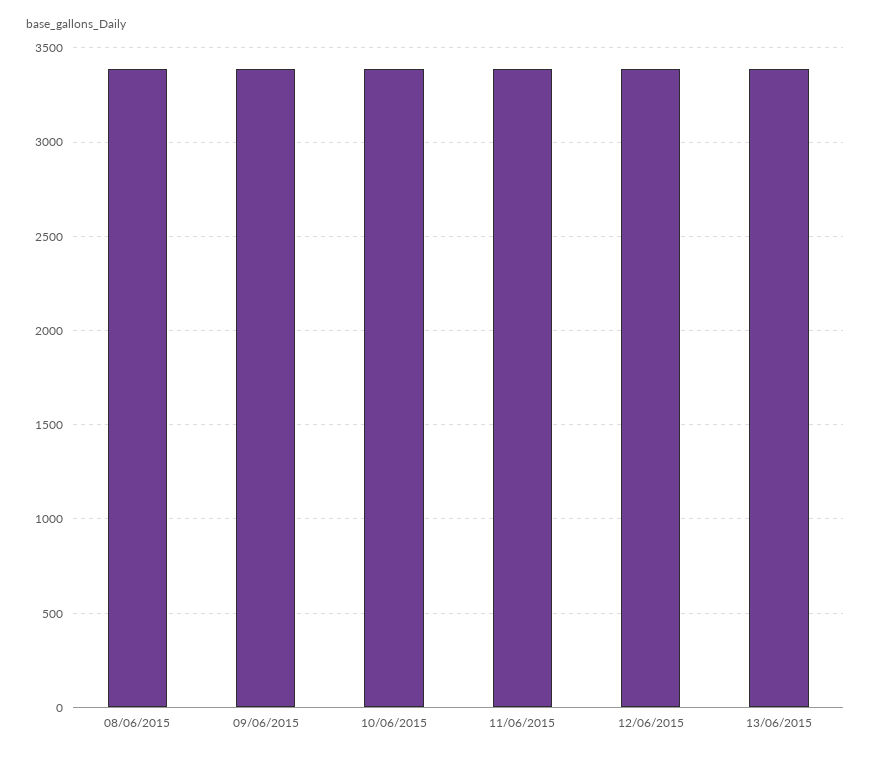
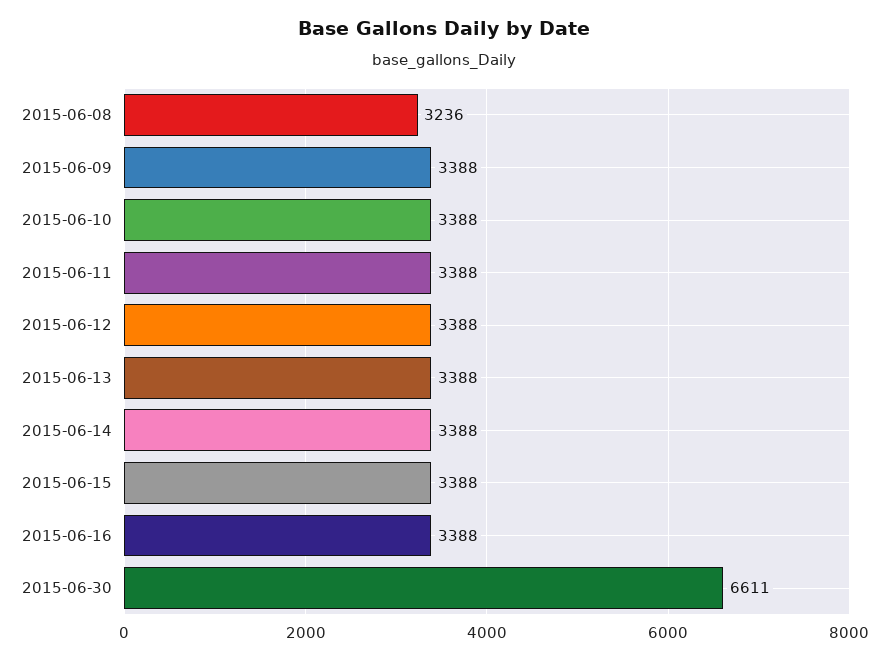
08/06/2015: 3400 -> 3236
2015-06-14: none -> 3388
2015-06-15: none -> 3388
2015-06-16: none -> 3388
2015-06-30: none -> 6611

